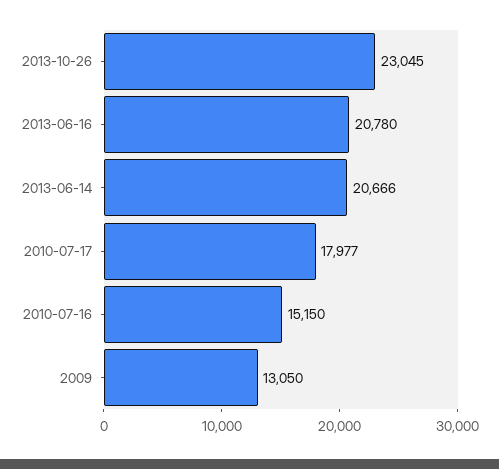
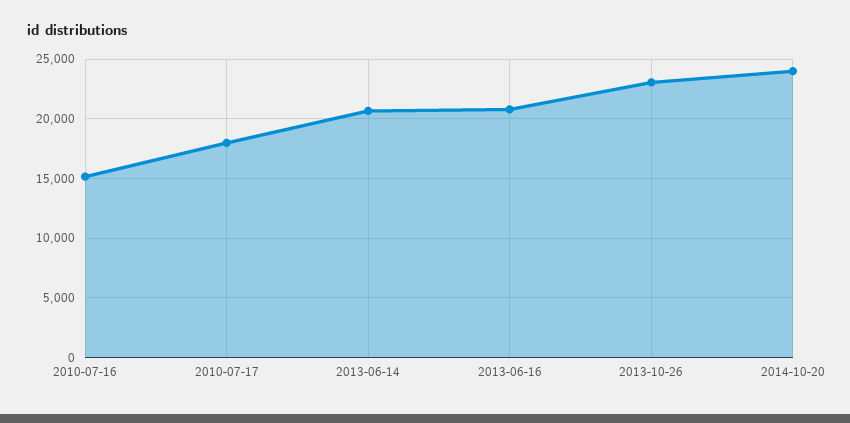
2009: 13050 -> none
2014-10-20: none -> 24000

